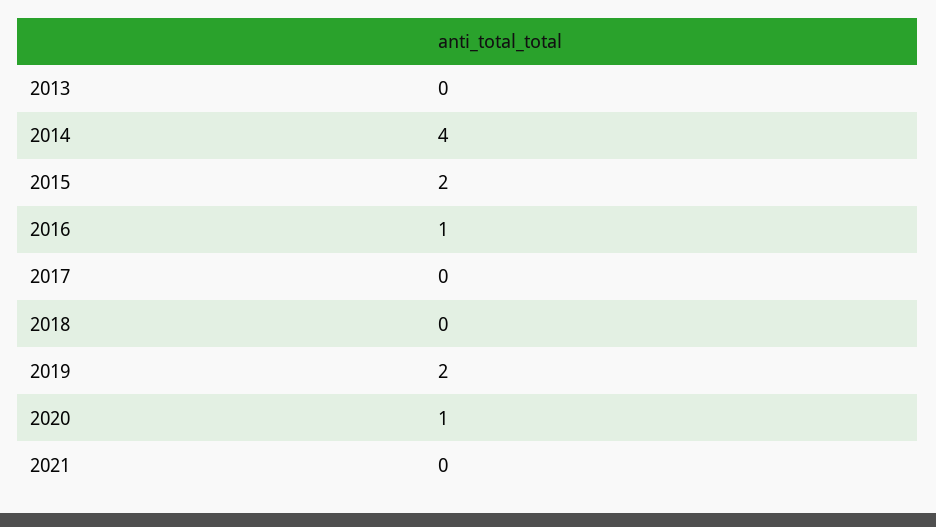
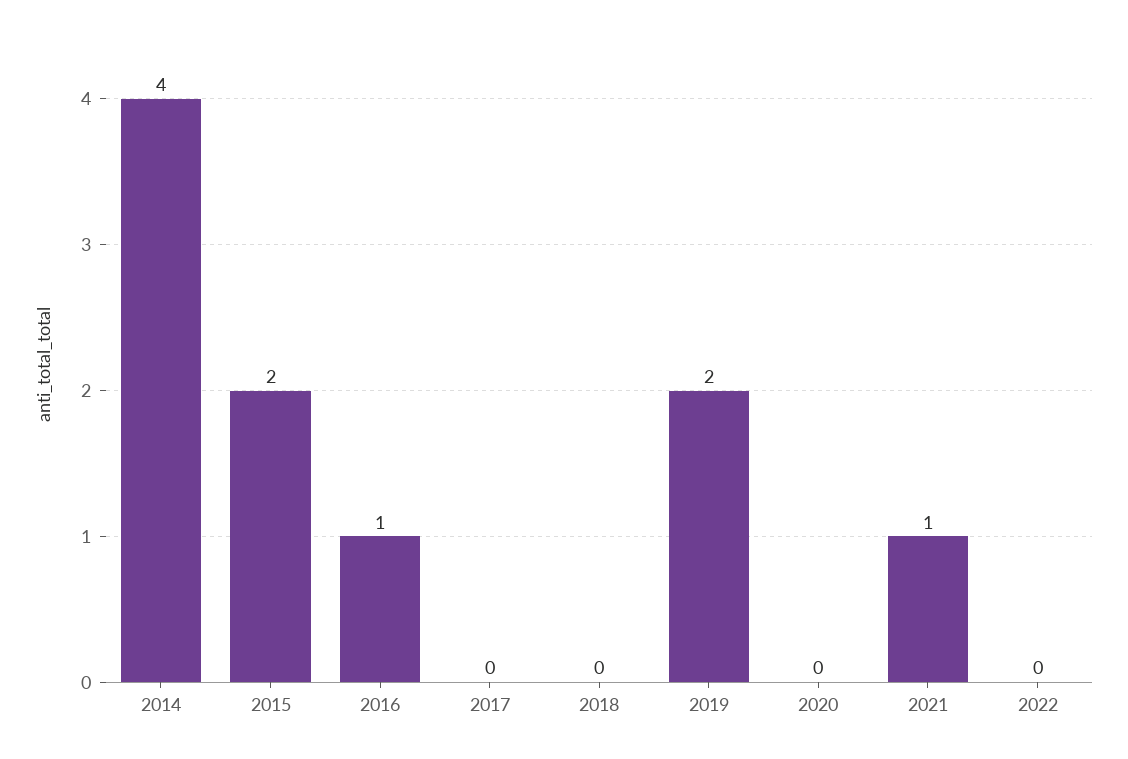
2013: 0 -> none
2020: 1 -> 0
2021: 0 -> 1
2022: none -> 0

